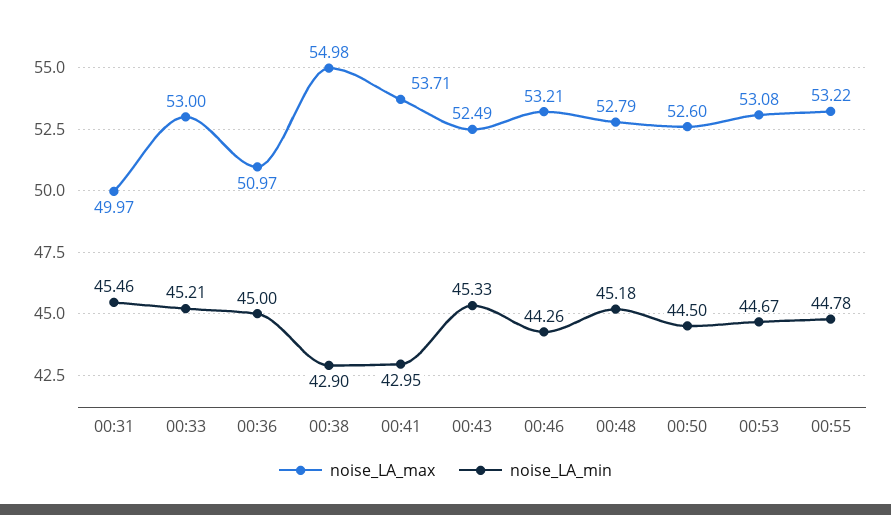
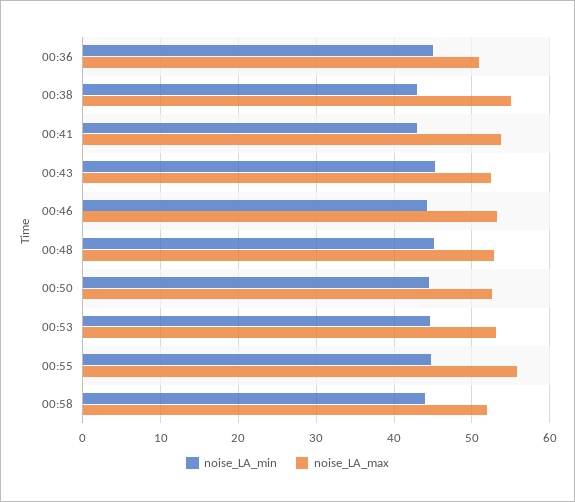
noise_LA_max, 00:31: 49.97 -> none
noise_LA_min, 00:31: 45.46 -> none
noise_LA_max, 00:33: 53 -> none
noise_LA_min, 00:33: 45.21 -> none
noise_LA_max, 00:55: 53.22 -> 56
noise_LA_min, 00:58: none -> 44
noise_LA_max, 00:58: none -> 52

